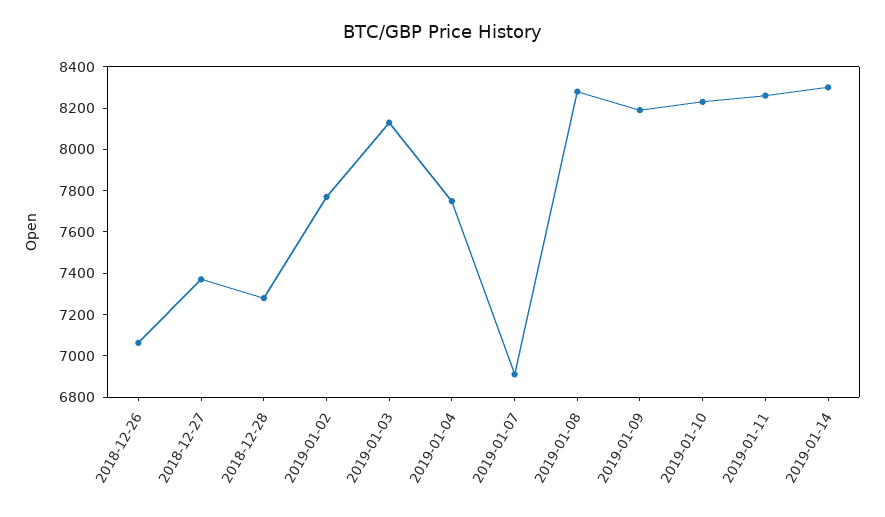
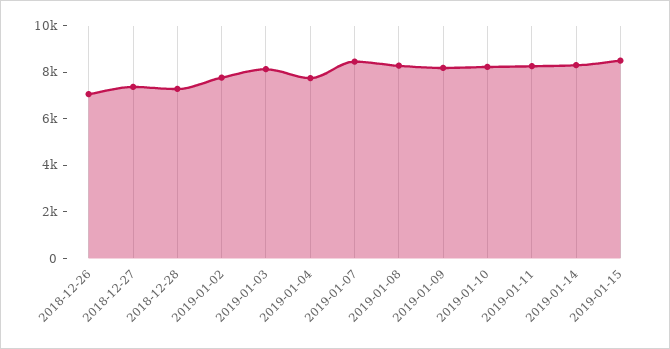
2019-01-07: 6900 -> 8500
2019-01-15: none -> 8500

